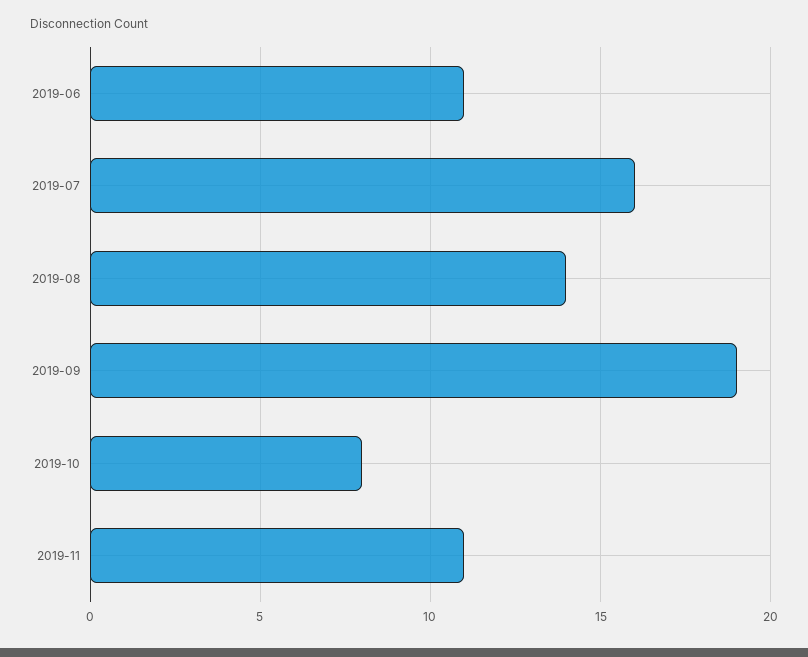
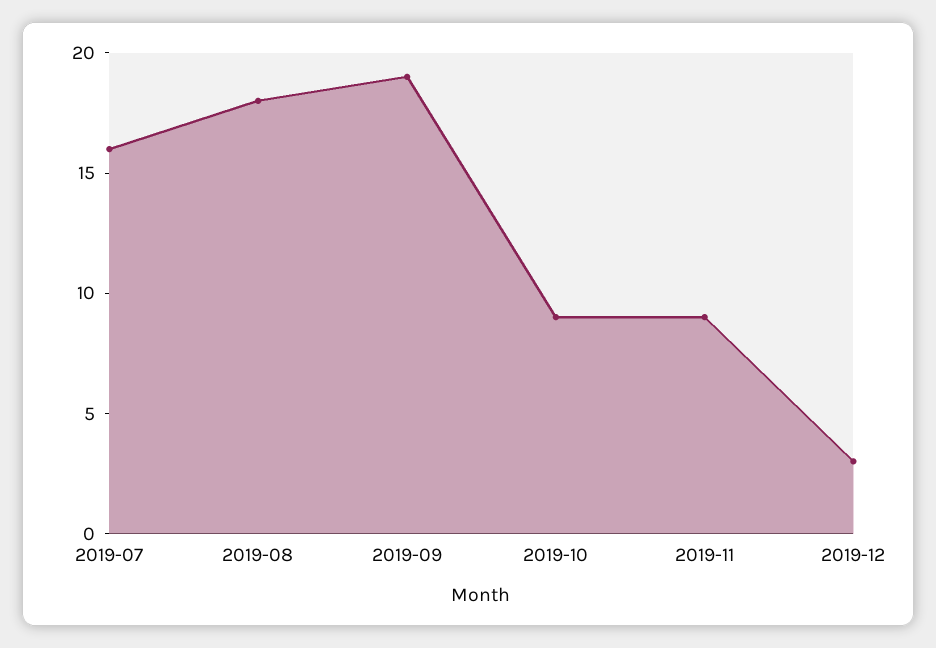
2019-06: 11 -> none
2019-08: 14 -> 18
2019-10: 8 -> 9
2019-11: 11 -> 9
2019-12: none -> 3

